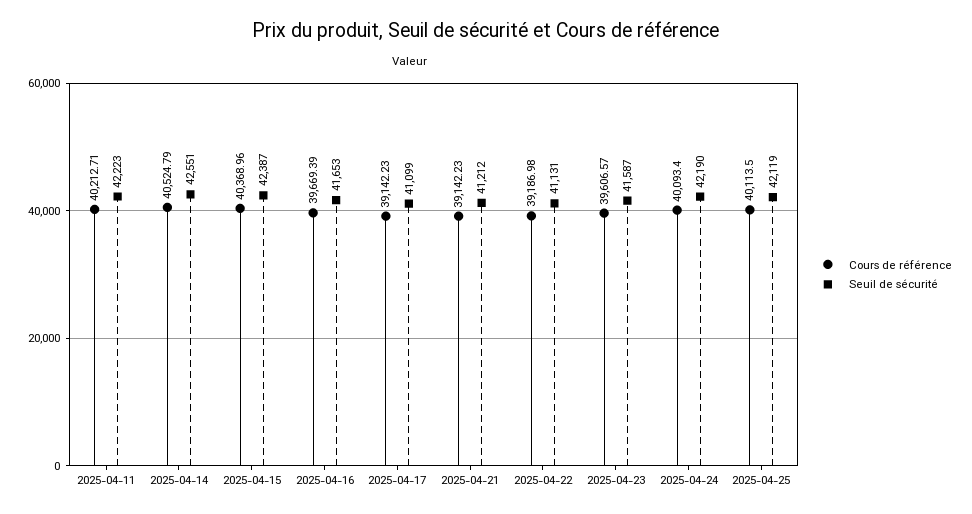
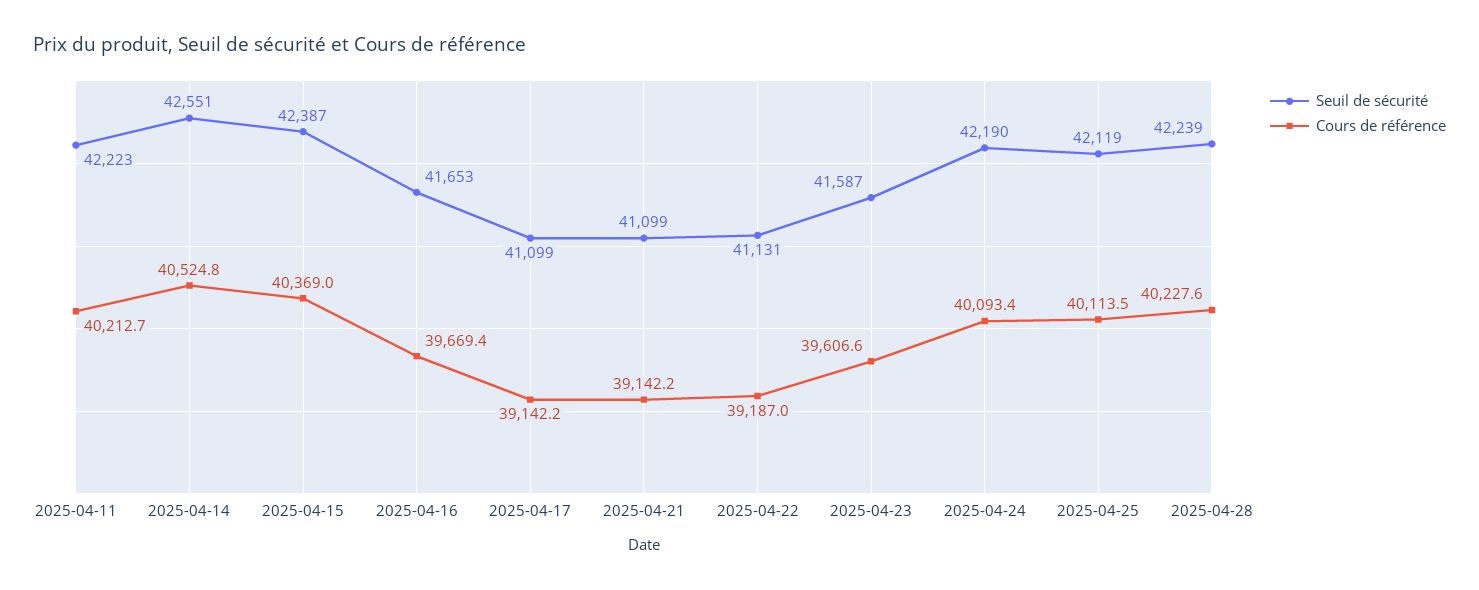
Seuil de sécurité, 2025-04-21: 41212 -> 41099
Seuil de sécurité, 2025-04-28: none -> 42239
Cours de référence, 2025-04-28: none -> 40227.6

